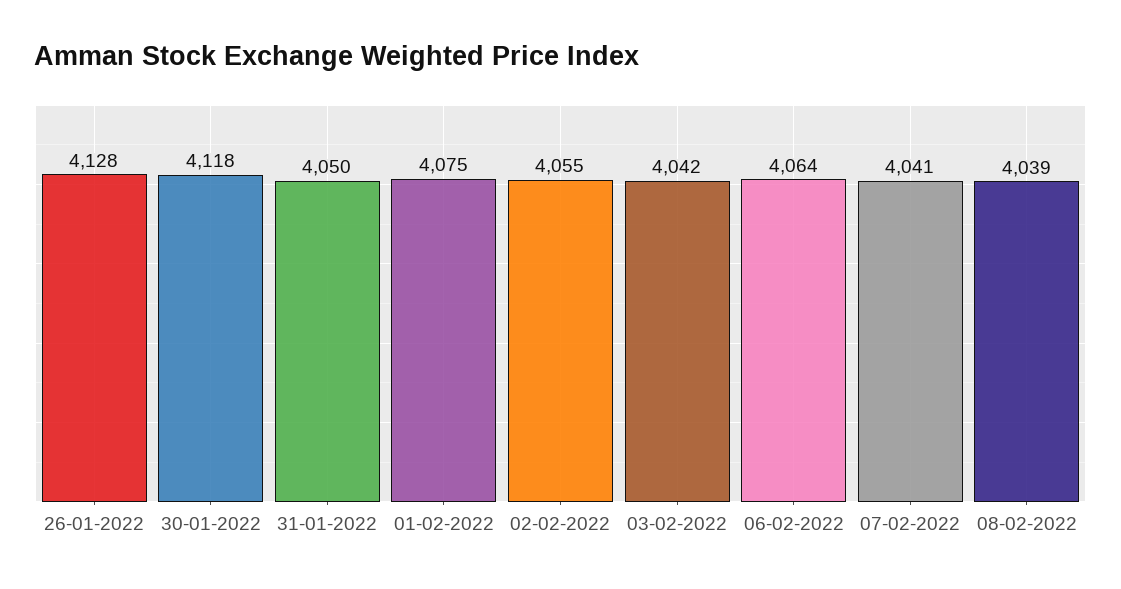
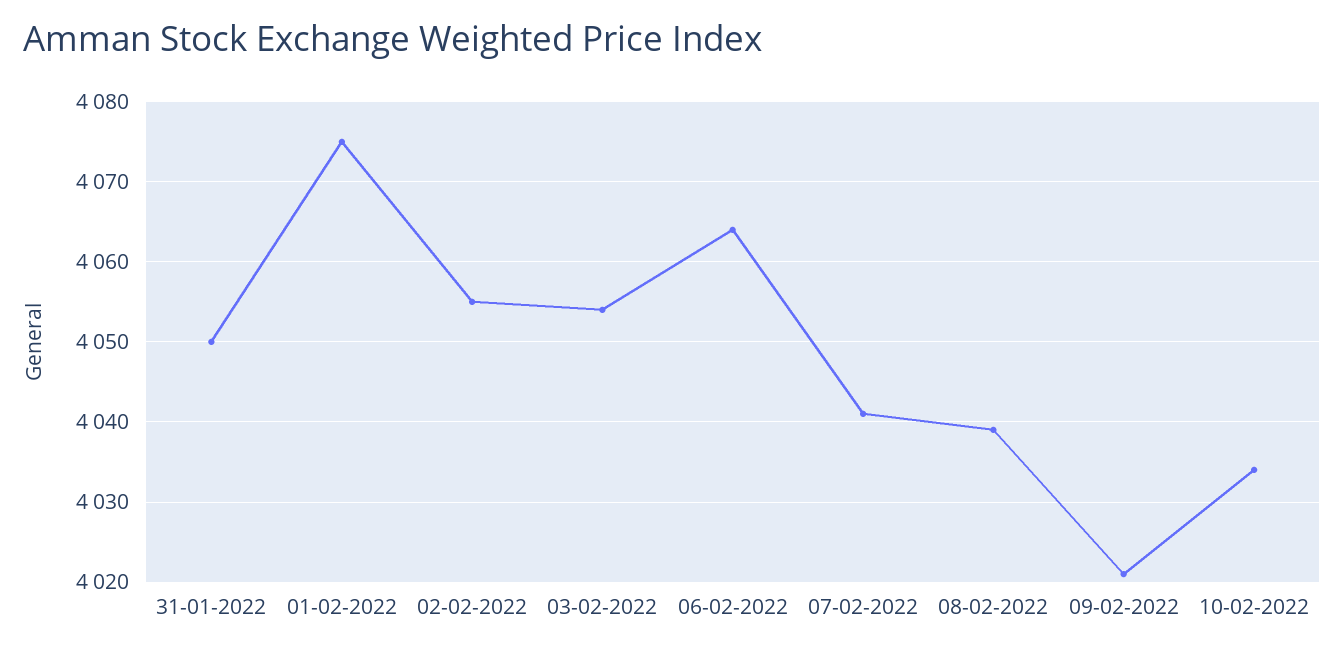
26-01-2022: 4128 -> none
30-01-2022: 4118 -> none
03-02-2022: 4042 -> 4054
09-02-2022: none -> 4021
10-02-2022: none -> 4034

